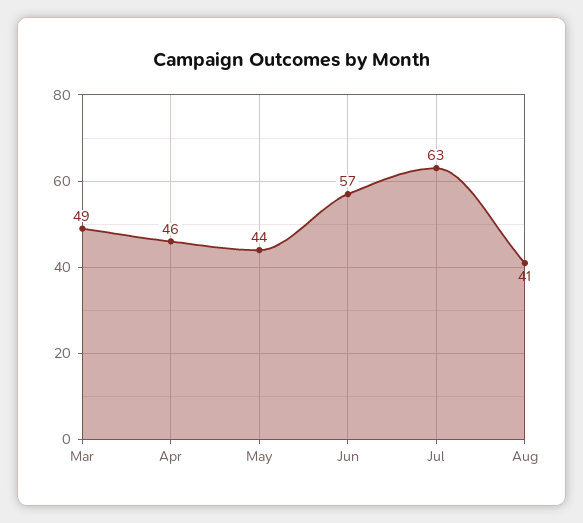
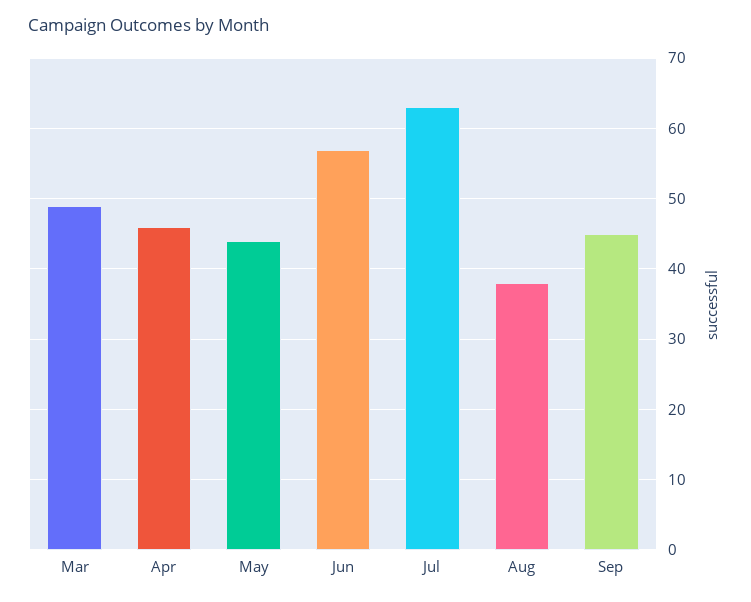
Aug: 41 -> 38
Sep: none -> 45

